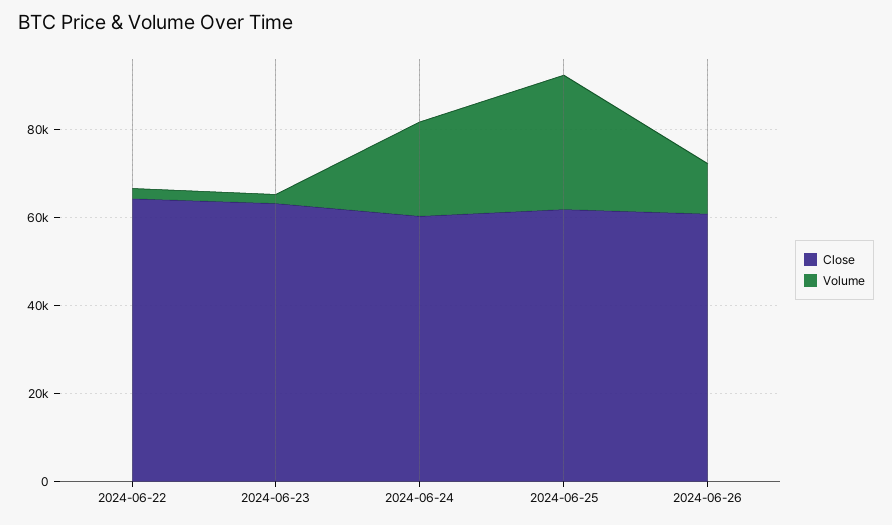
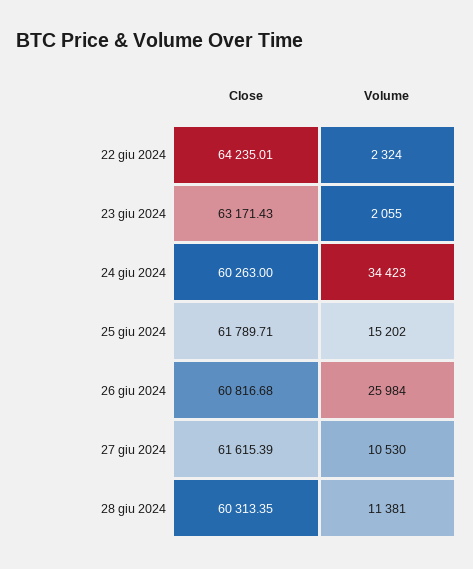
Volume, 2024-06-24: 20000 -> 34423
Volume, 2024-06-25: 30000 -> 15202
Volume, 2024-06-26: 10000 -> 25984
Close, 27 giu 2024: none -> 61615.39
Volume, 27 giu 2024: none -> 10530
Close, 28 giu 2024: none -> 60313.35
Volume, 28 giu 2024: none -> 11381

